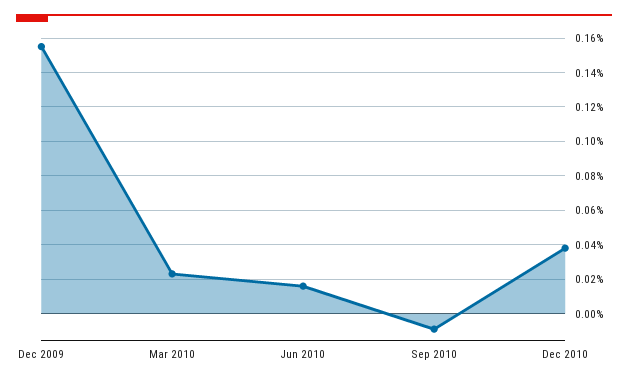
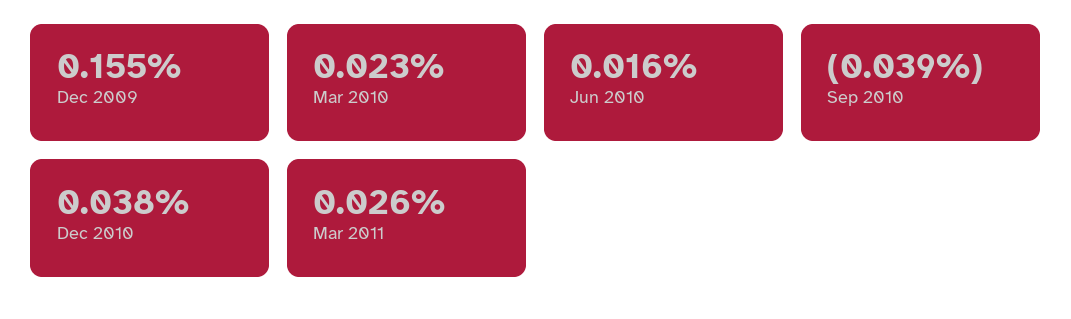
Sep 2010: -0.01 -> -0.039
Mar 2011: none -> 0.026

